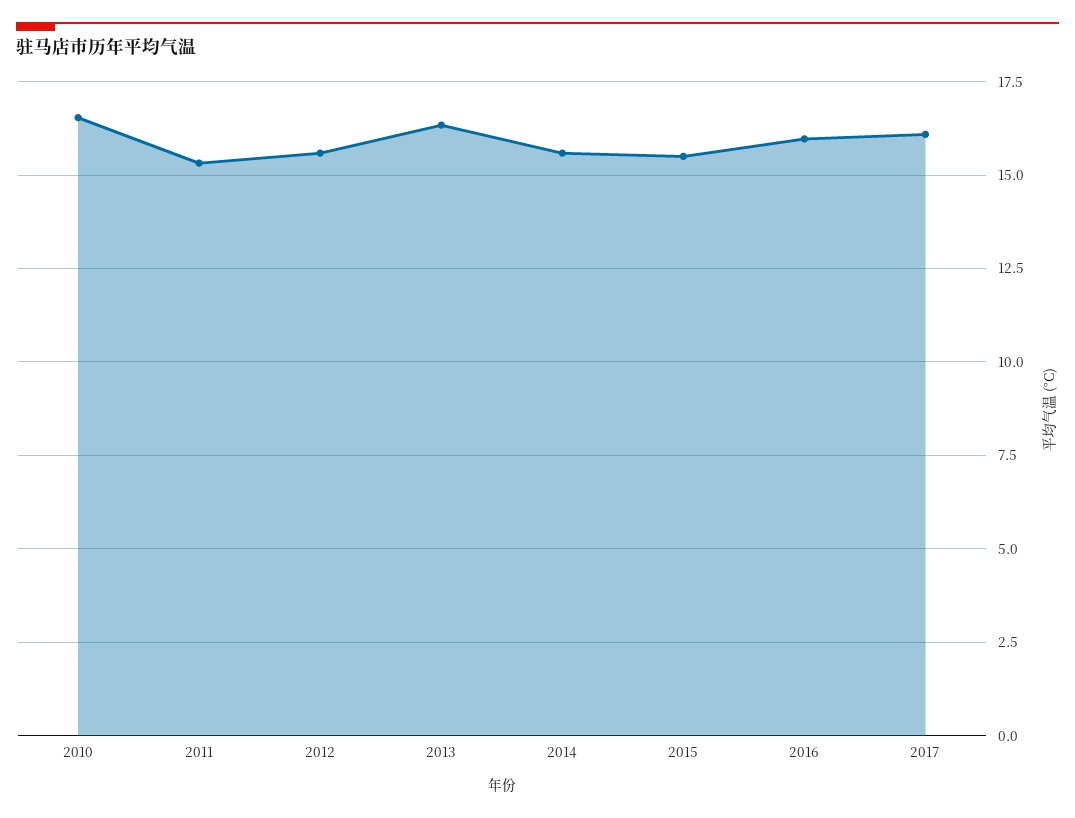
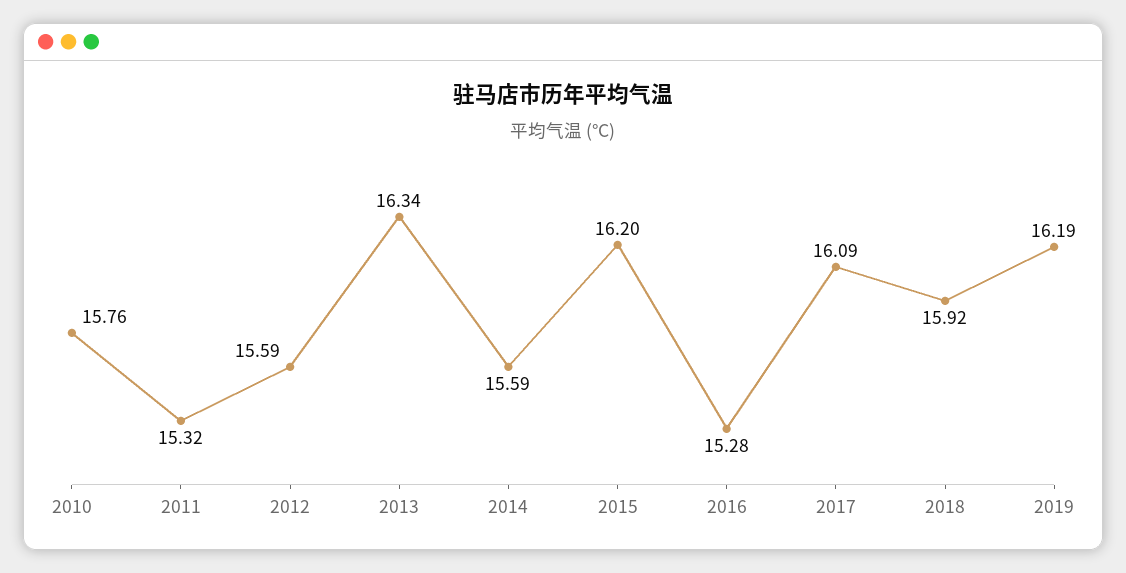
2010: 16.5 -> 15.76
2015: 15.5 -> 16.2
2016: 16 -> 15.28
2018: none -> 15.92
2019: none -> 16.19

